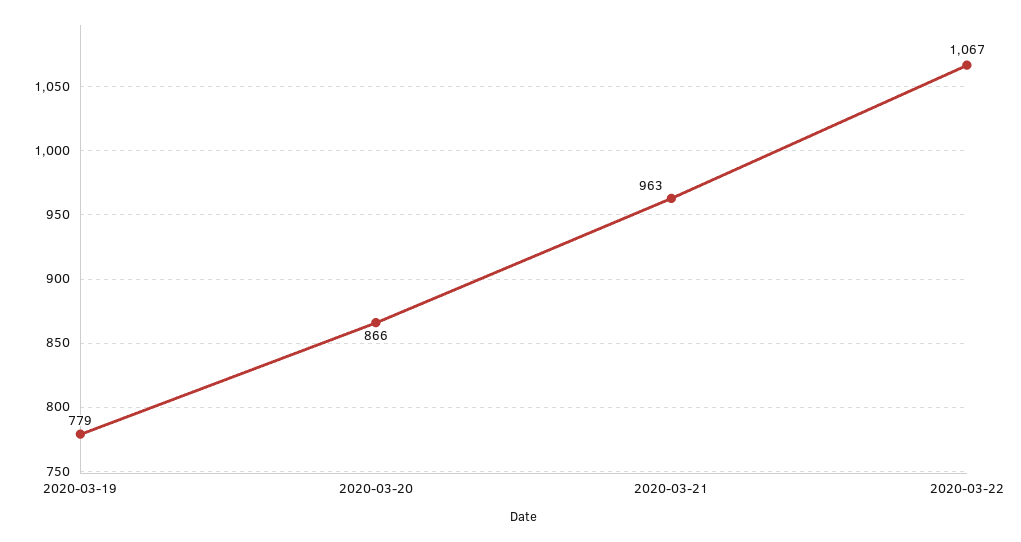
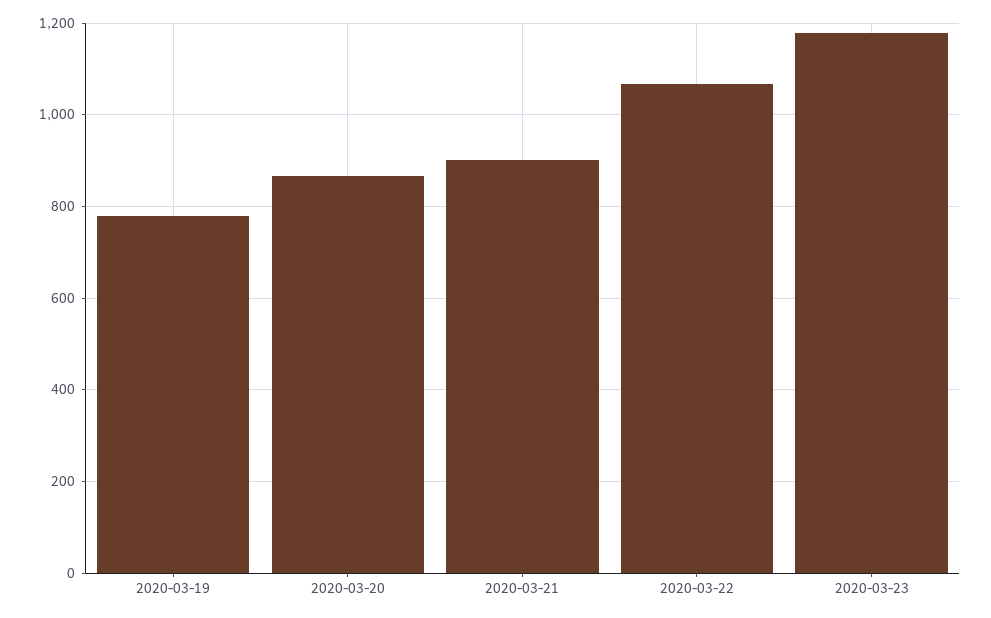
2020-03-21: 963 -> 900
2020-03-23: none -> 1180

